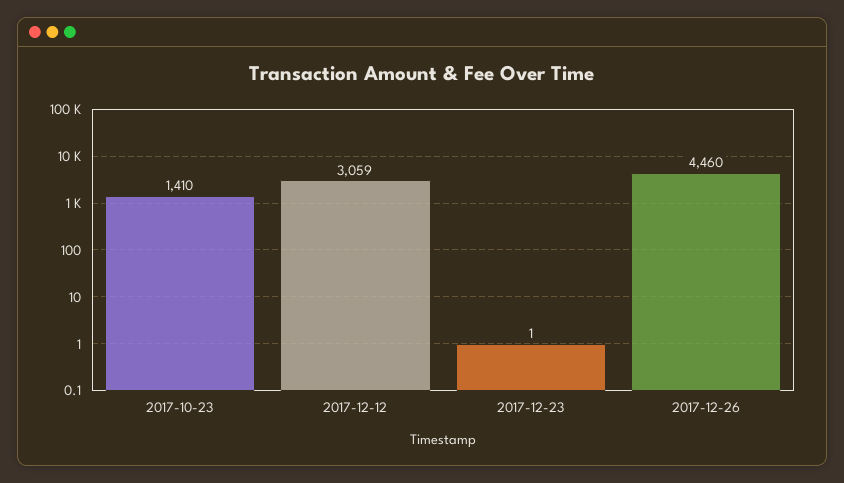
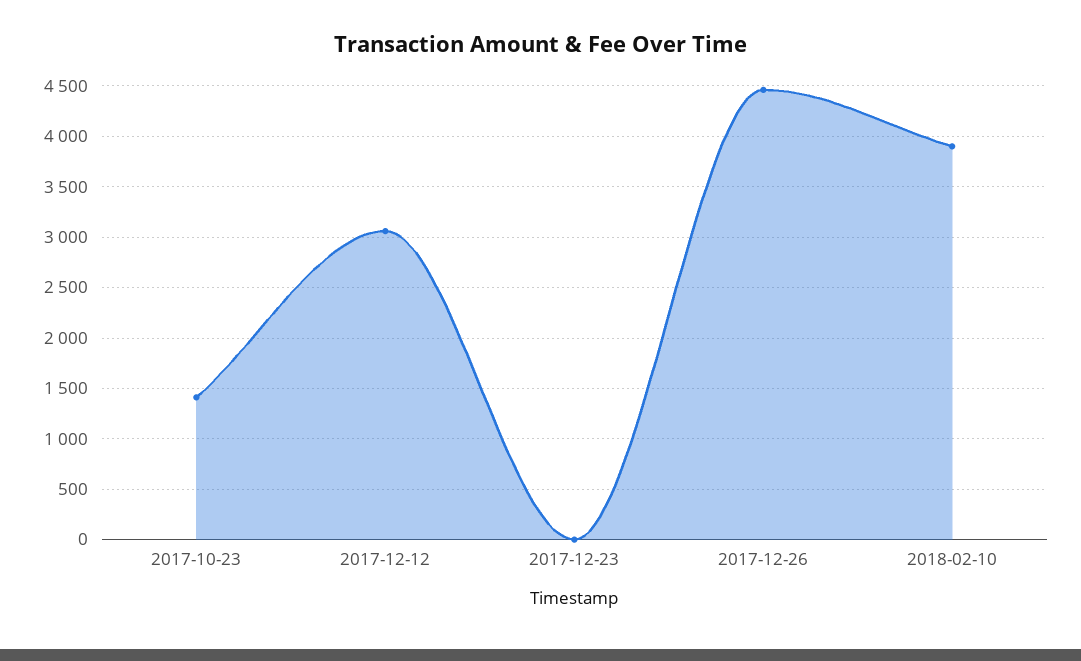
2018-02-10: none -> 3900

